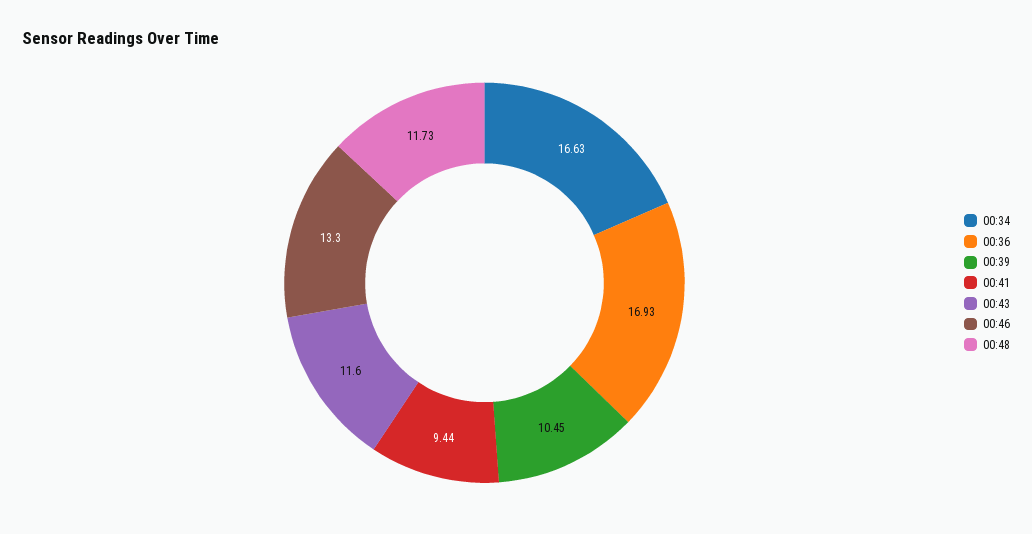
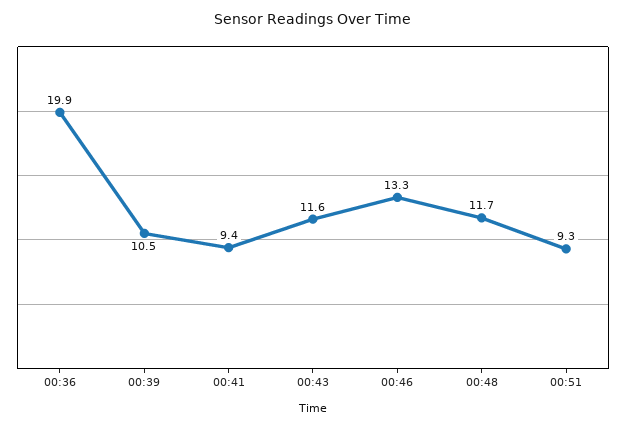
00:34: 16.63 -> none
00:36: 16.93 -> 19.9
00:51: none -> 9.3

